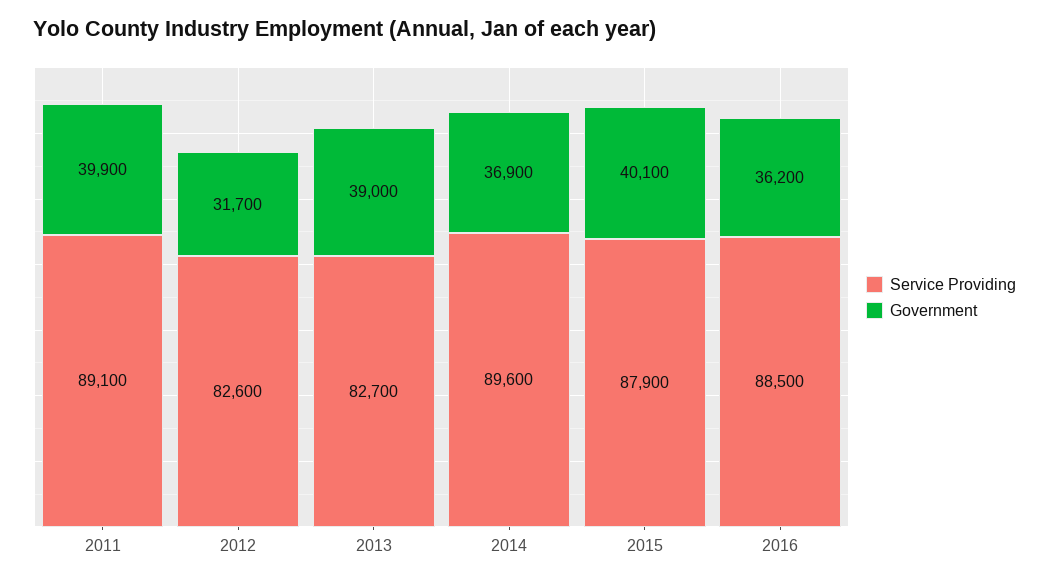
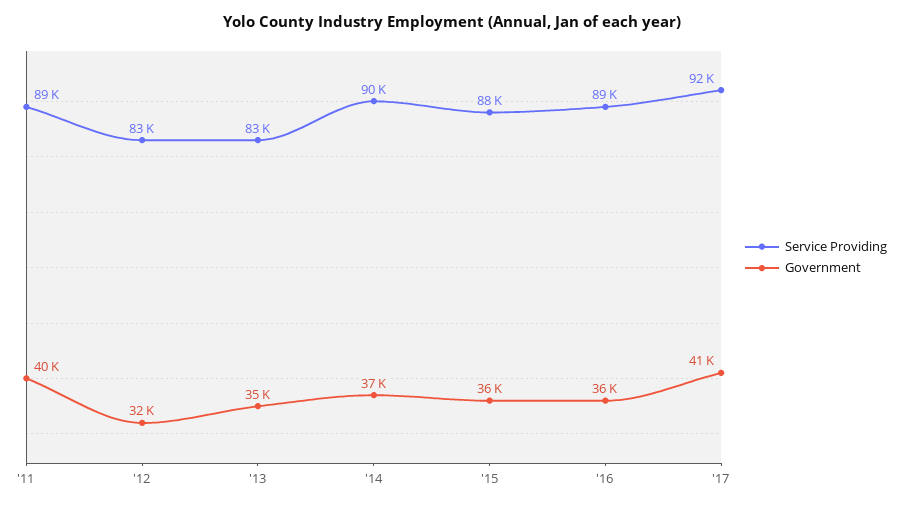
Government, 2013: 39000 -> 35000
Government, 2015: 40100 -> 36000
Service Providing, '17: none -> 92000
Government, '17: none -> 41000

